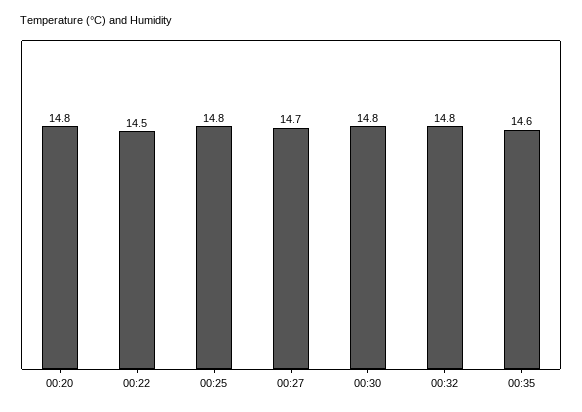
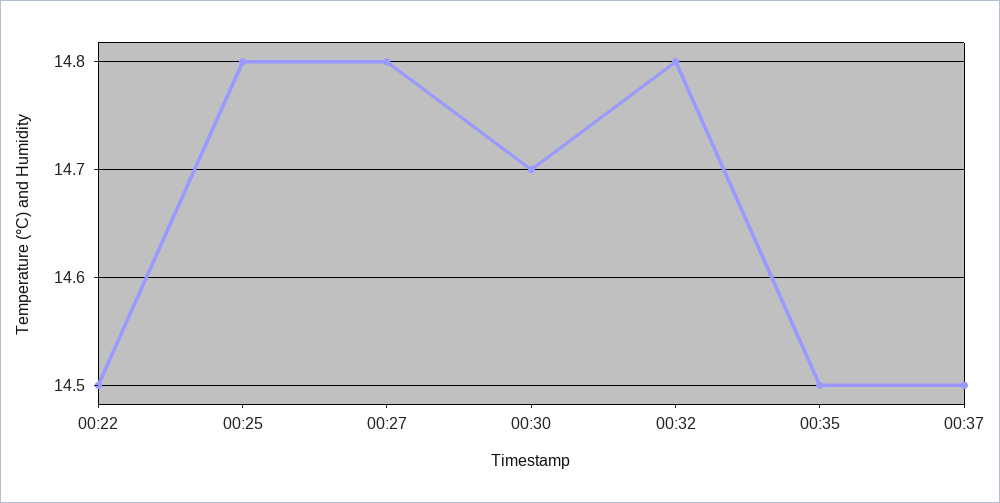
00:20: 14.8 -> none
00:27: 14.7 -> 14.8
00:30: 14.8 -> 14.7
00:35: 14.6 -> 14.5
00:37: none -> 14.5

